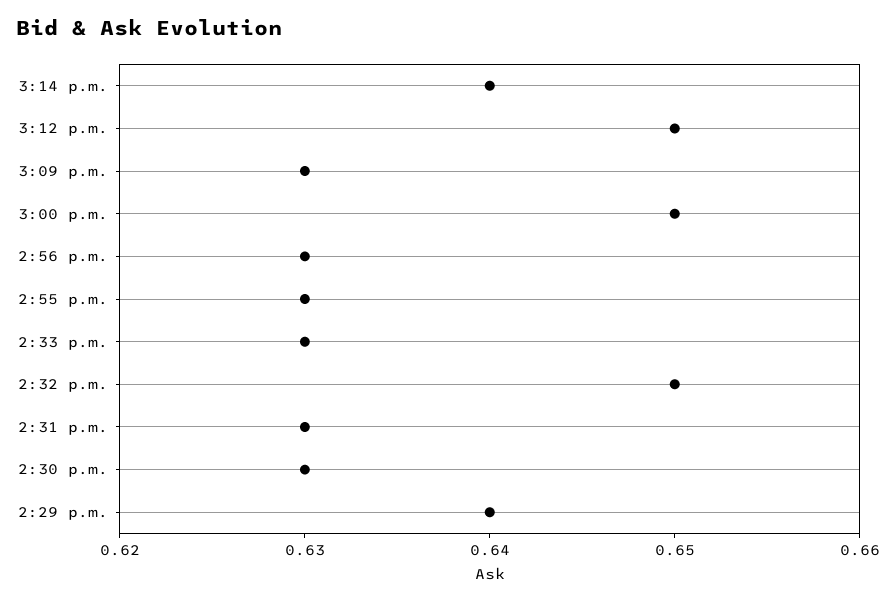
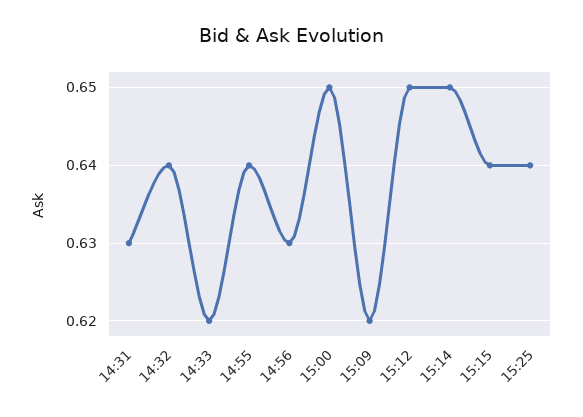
3:14 p.m.: 0.64 -> 0.65
3:09 p.m.: 0.63 -> 0.62
2:55 p.m.: 0.63 -> 0.64
2:33 p.m.: 0.63 -> 0.62
2:32 p.m.: 0.65 -> 0.64
2:30 p.m.: 0.63 -> none
2:29 p.m.: 0.64 -> none
15:15: none -> 0.64
15:25: none -> 0.64

